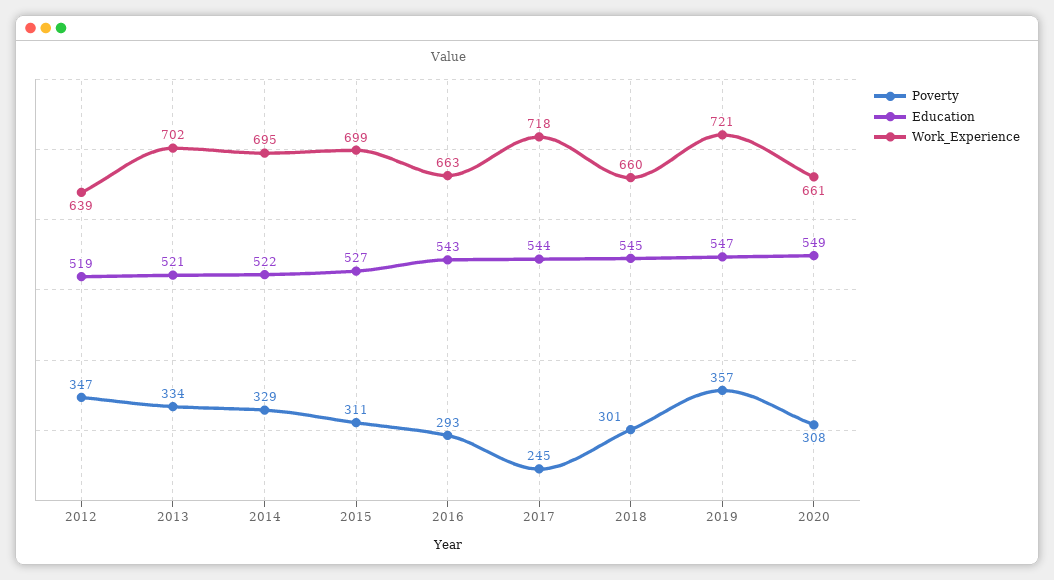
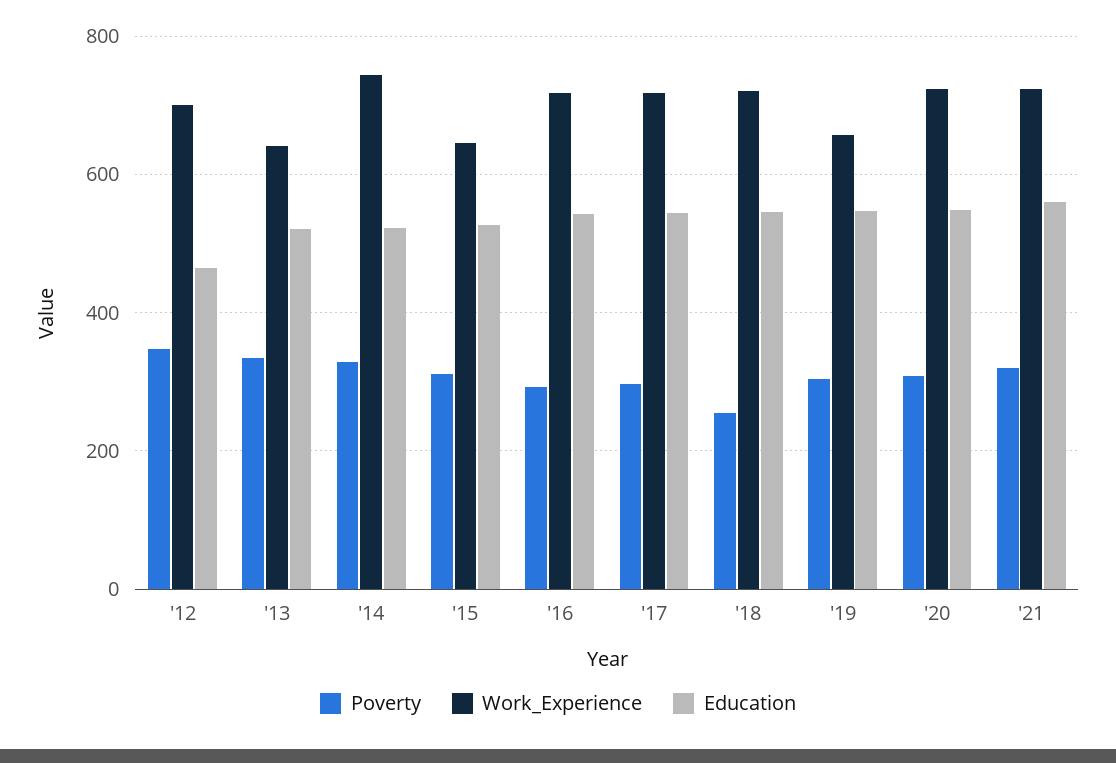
Education, 2012: 519 -> 460
Work_Experience, 2012: 639 -> 700
Work_Experience, 2013: 702 -> 640
Work_Experience, 2014: 695 -> 740
Work_Experience, 2015: 699 -> 640
Work_Experience, 2016: 663 -> 720
Poverty, 2017: 245 -> 300
Poverty, 2018: 301 -> 260
Work_Experience, 2018: 660 -> 720
Poverty, 2019: 357 -> 300
Work_Experience, 2019: 721 -> 660
Work_Experience, 2020: 661 -> 720
Poverty, '21: none -> 320
Work_Experience, '21: none -> 720
Education, '21: none -> 560

